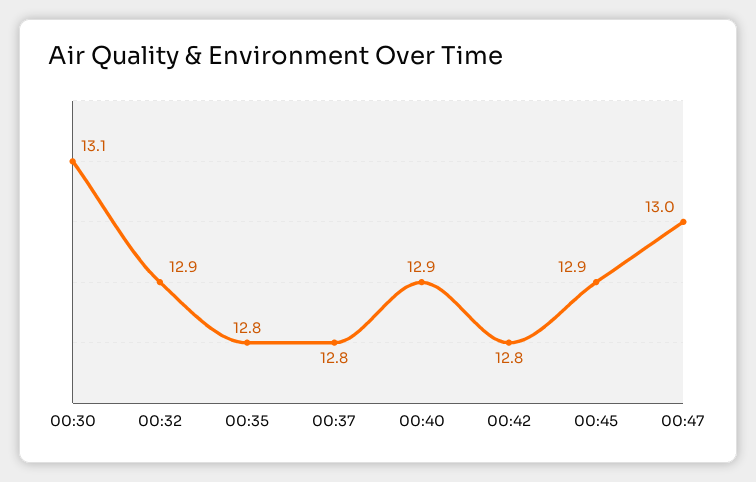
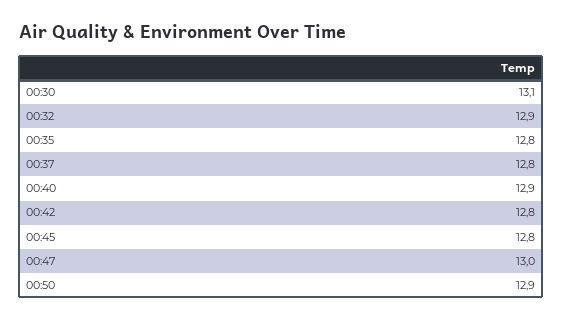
00:45: 12.9 -> 12.8
00:50: none -> 12.9

